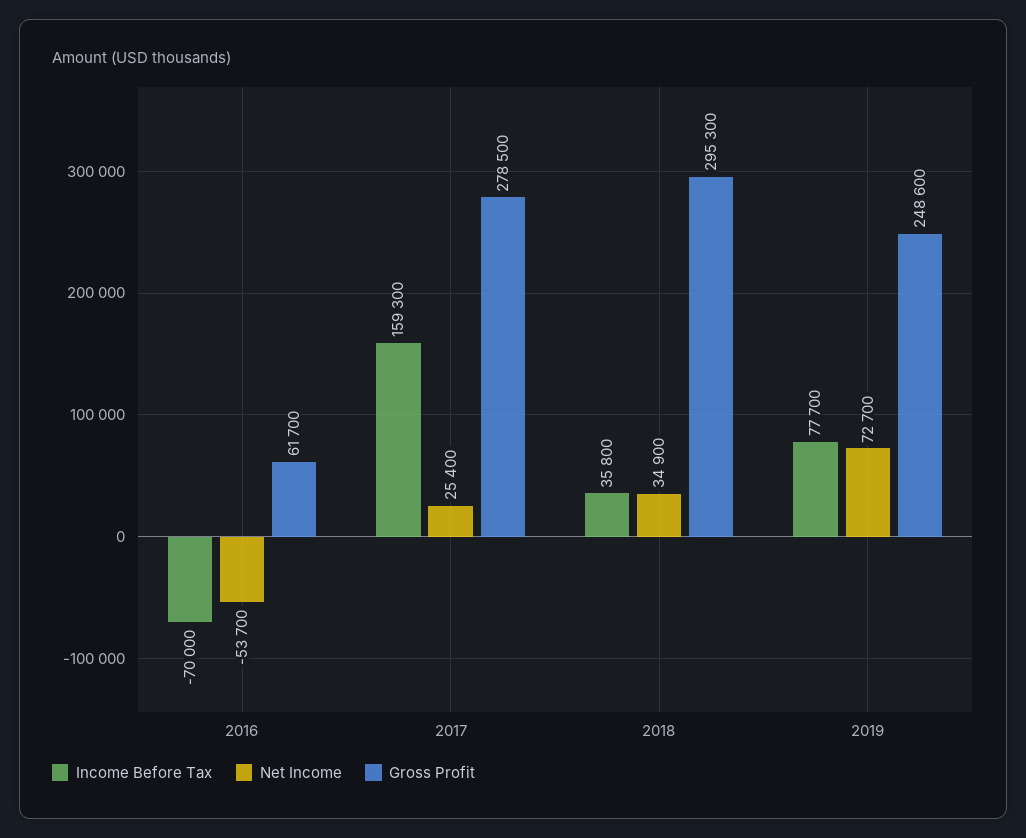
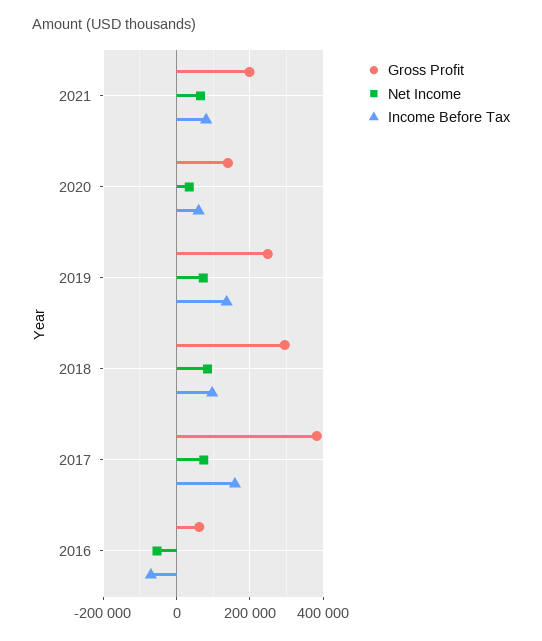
Net Income, 2017: 25400 -> 80000
Gross Profit, 2017: 278500 -> 380000
Income Before Tax, 2018: 35800 -> 100000
Net Income, 2018: 34900 -> 80000
Income Before Tax, 2019: 77700 -> 140000
Gross Profit, 2021: none -> 200000
Net Income, 2021: none -> 60000
Income Before Tax, 2021: none -> 80000
Gross Profit, 2020: none -> 140000
Net Income, 2020: none -> 40000
Income Before Tax, 2020: none -> 60000

